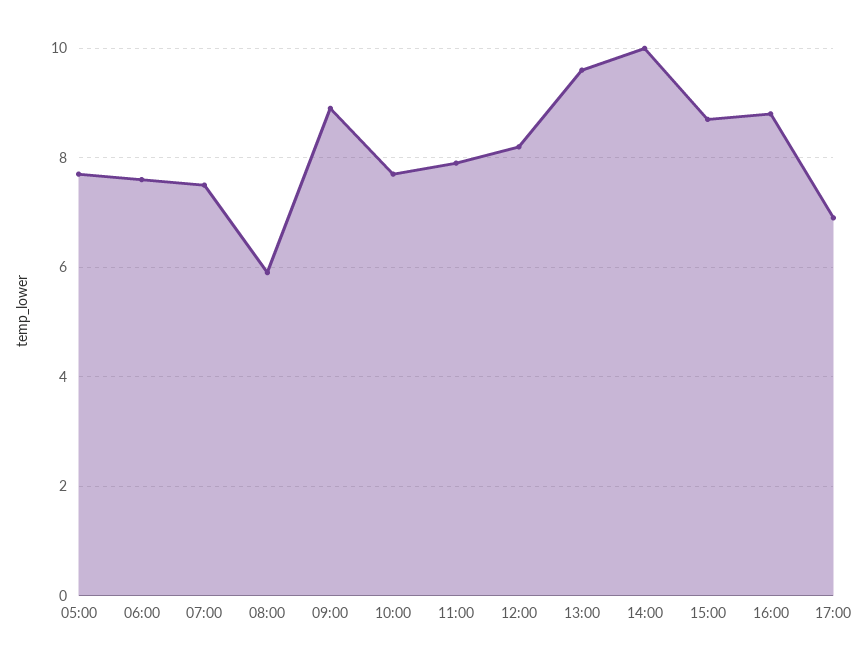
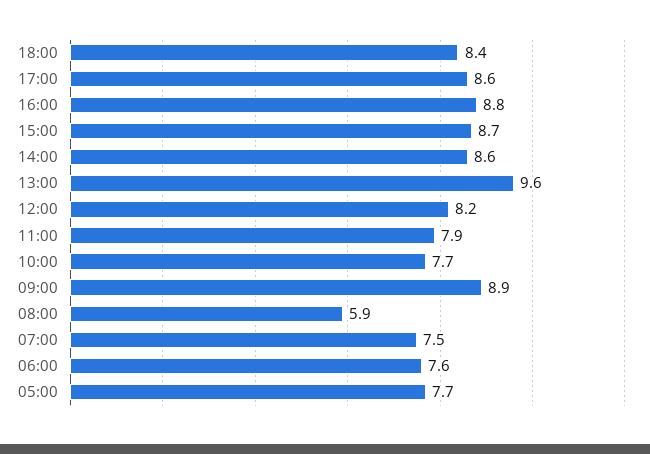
14:00: 10 -> 8.6
17:00: 7 -> 8.6
18:00: none -> 8.4

